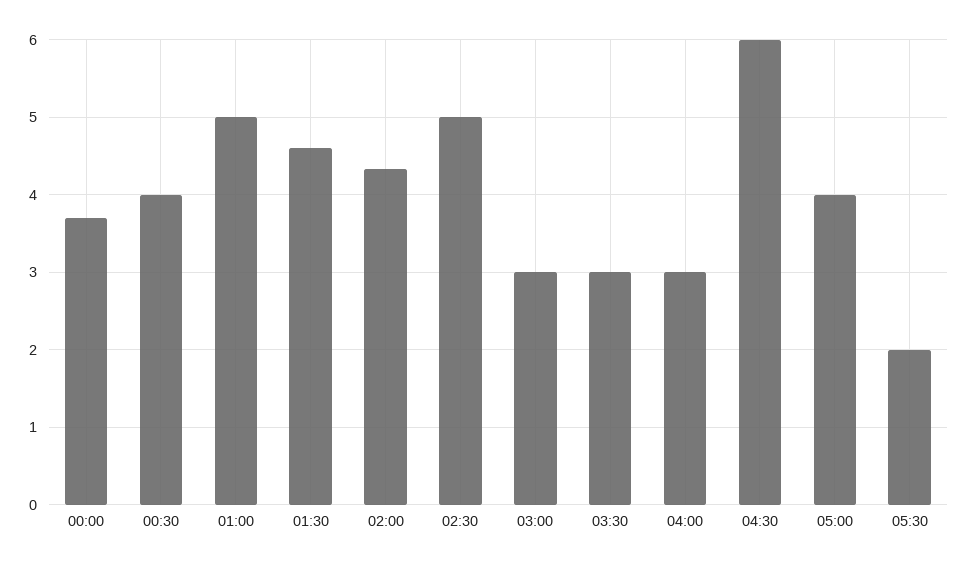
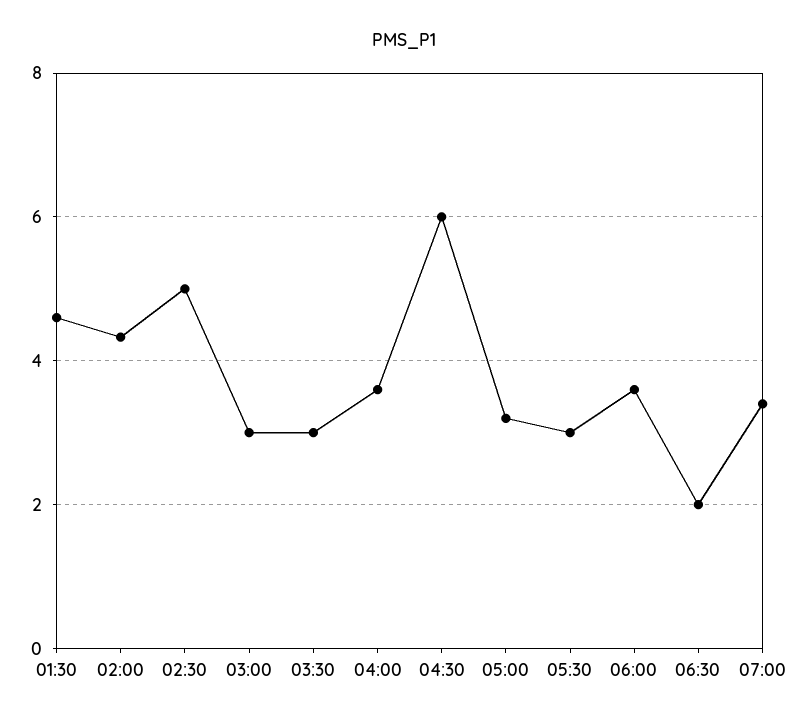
00:00: 3.7 -> none
00:30: 4 -> none
01:00: 5 -> none
04:00: 3 -> 3.6
05:00: 4 -> 3.2
05:30: 2 -> 3
06:00: none -> 3.6
06:30: none -> 2
07:00: none -> 3.4

